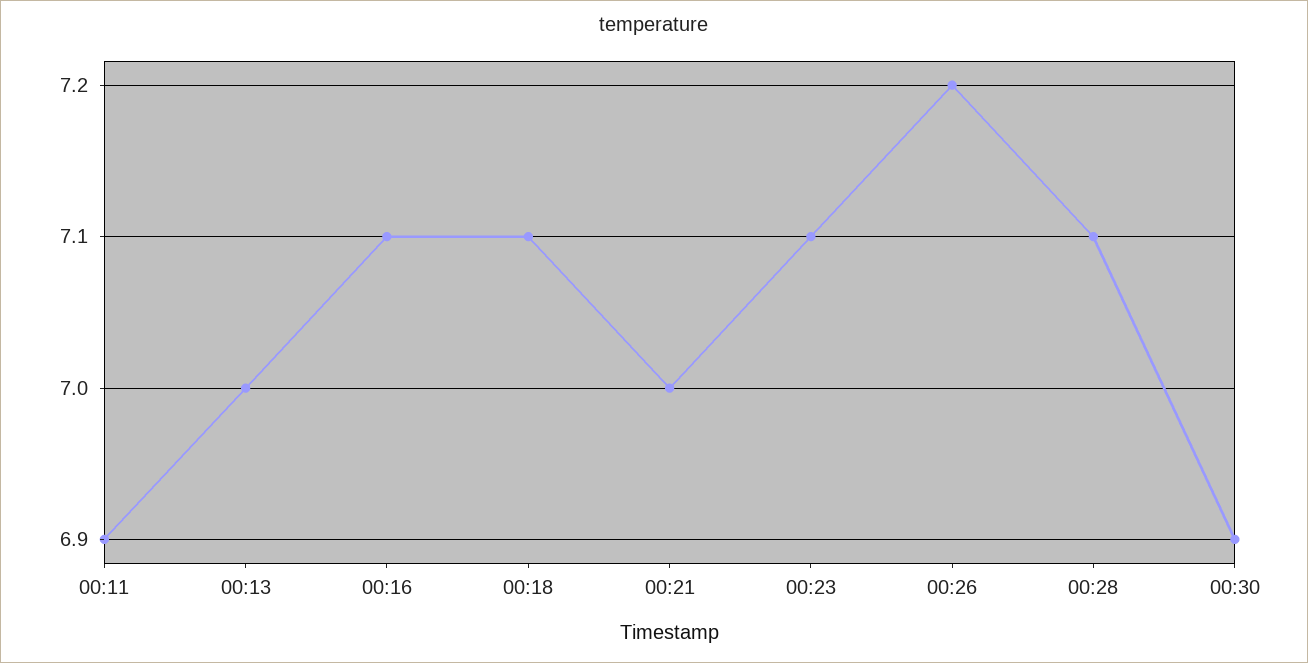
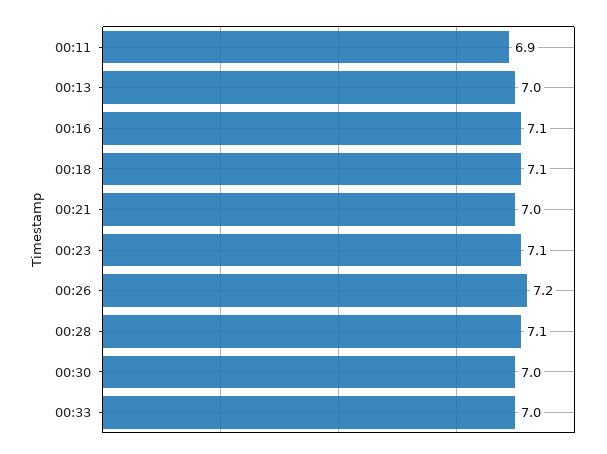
00:30: 6.9 -> 7
00:33: none -> 7

